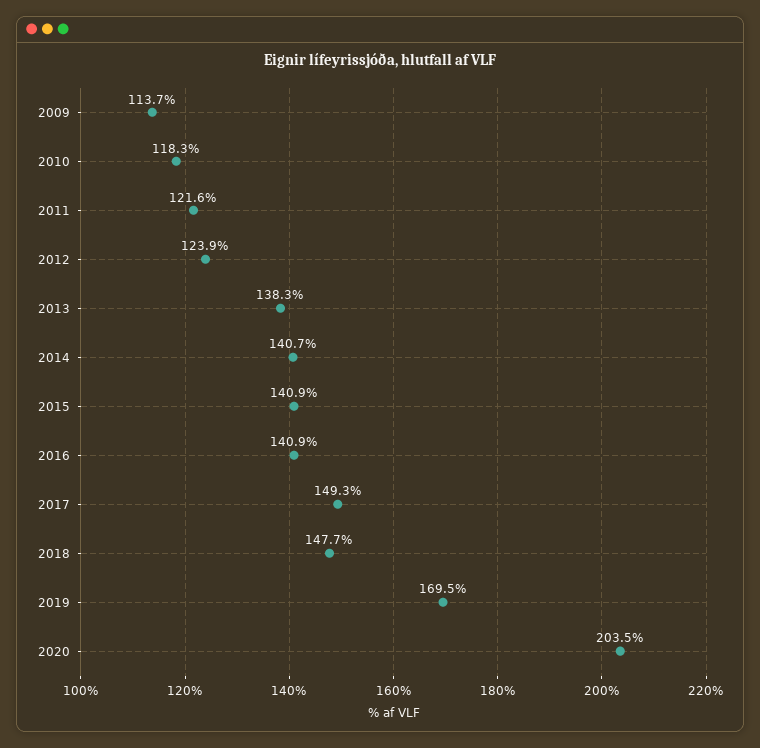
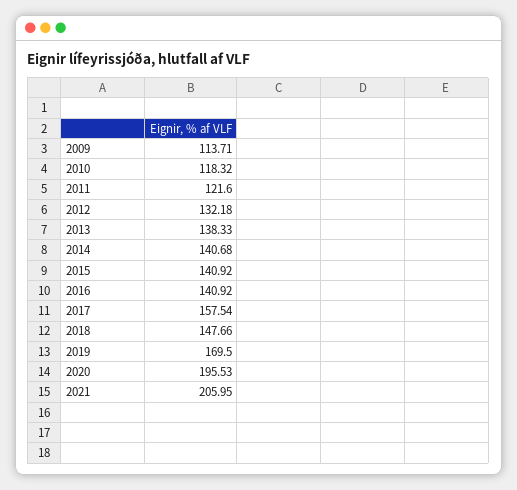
2012: 123.9 -> 132.18
2017: 149.3 -> 157.54
2020: 203.5 -> 195.53
2021: none -> 205.95

